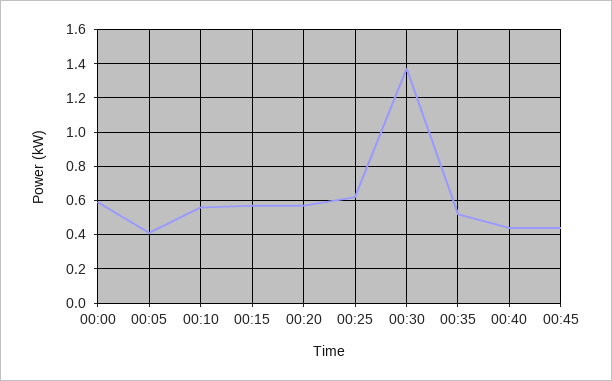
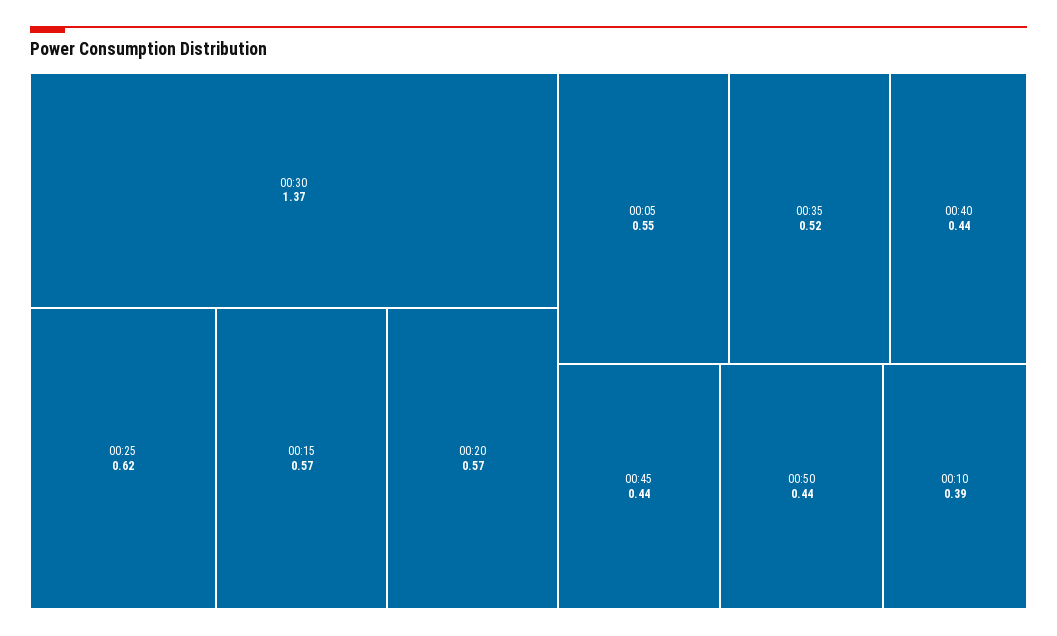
00:00: 0.6 -> none
00:05: 0.4 -> 0.55
00:10: 0.55 -> 0.39
00:50: none -> 0.44

